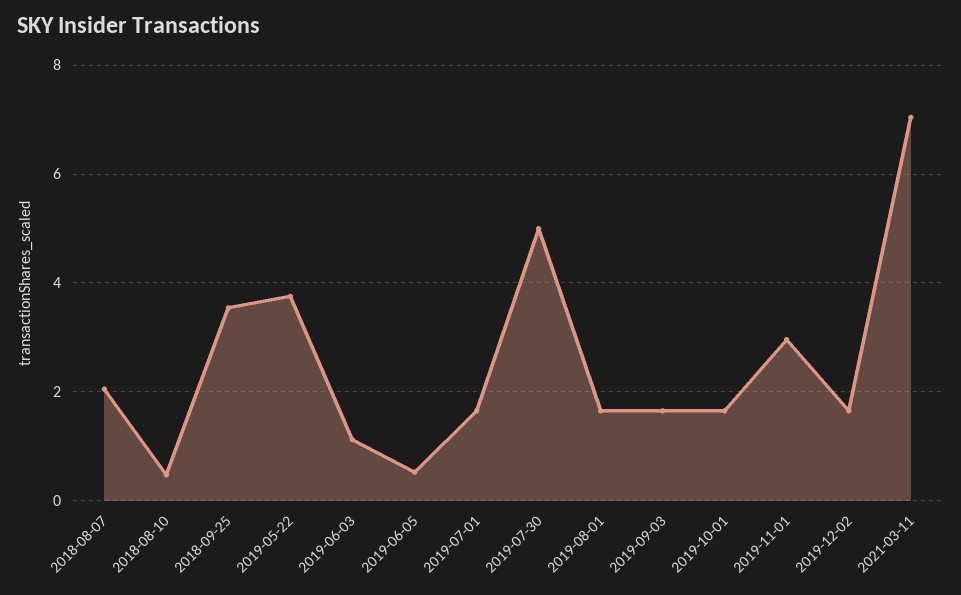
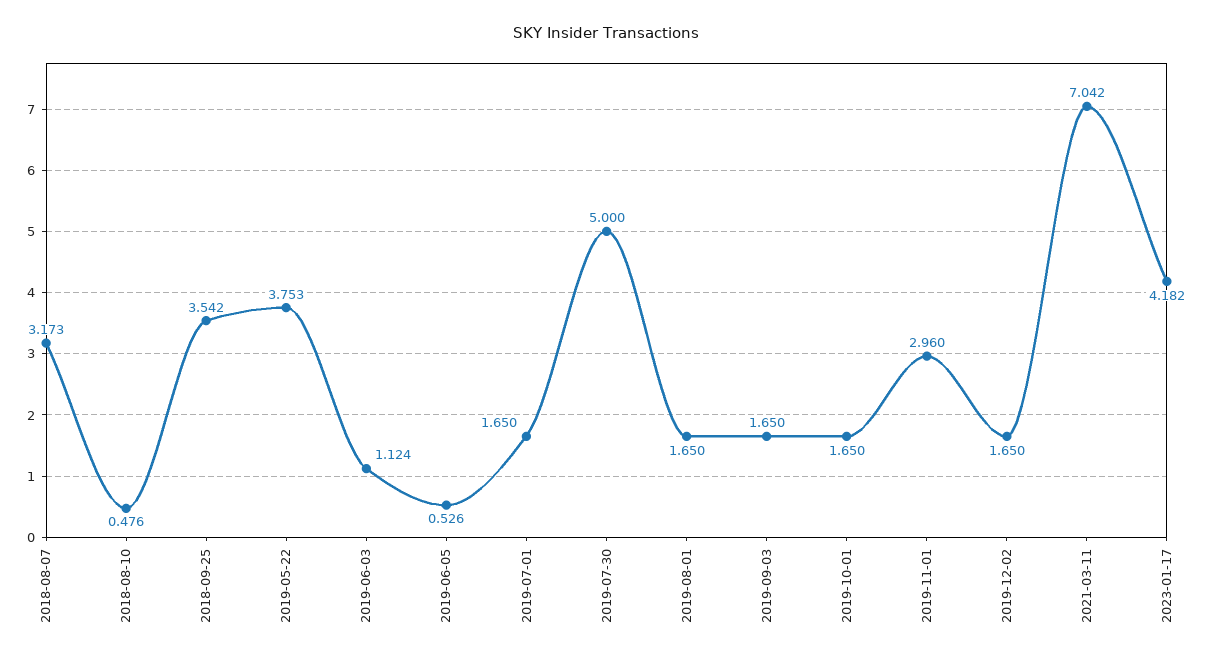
2018-08-07: 2 -> 3.173
2023-01-17: none -> 4.182

